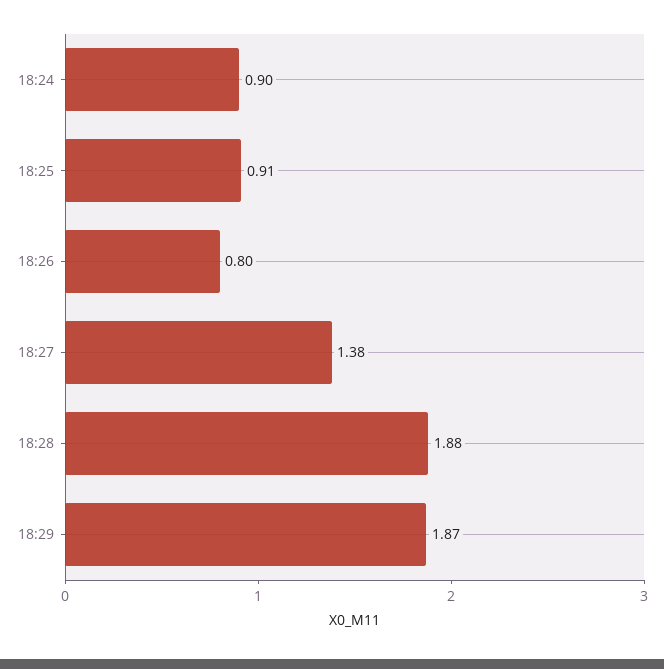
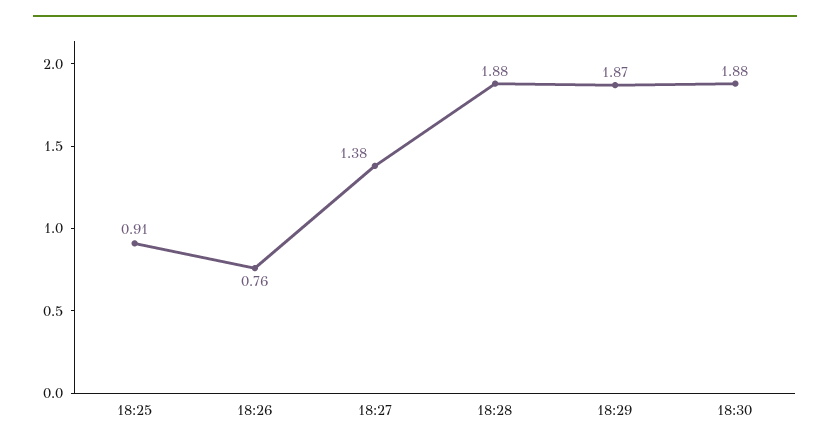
18:24: 0.9 -> none
18:26: 0.8 -> 0.76
18:30: none -> 1.88

